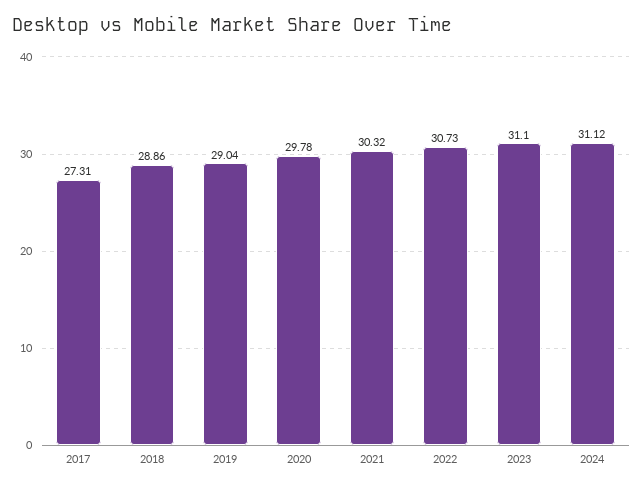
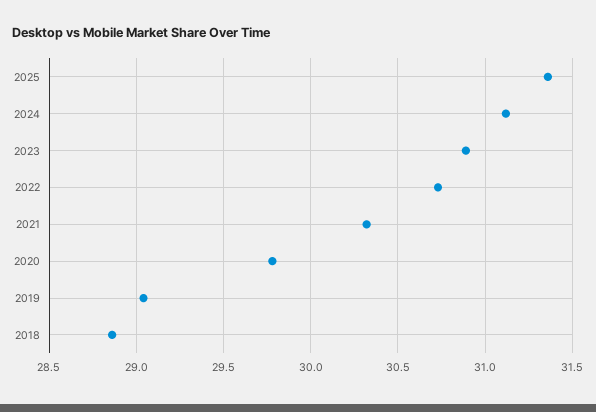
2017: 27.31 -> none
2023: 31.1 -> 30.9
2025: none -> 31.35

